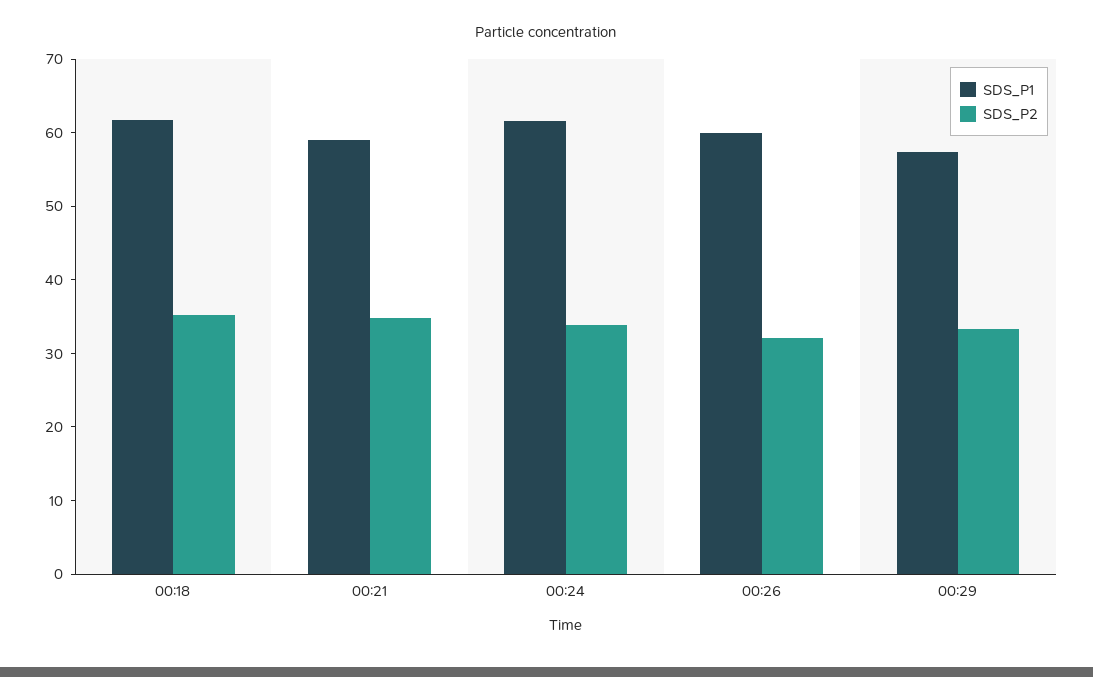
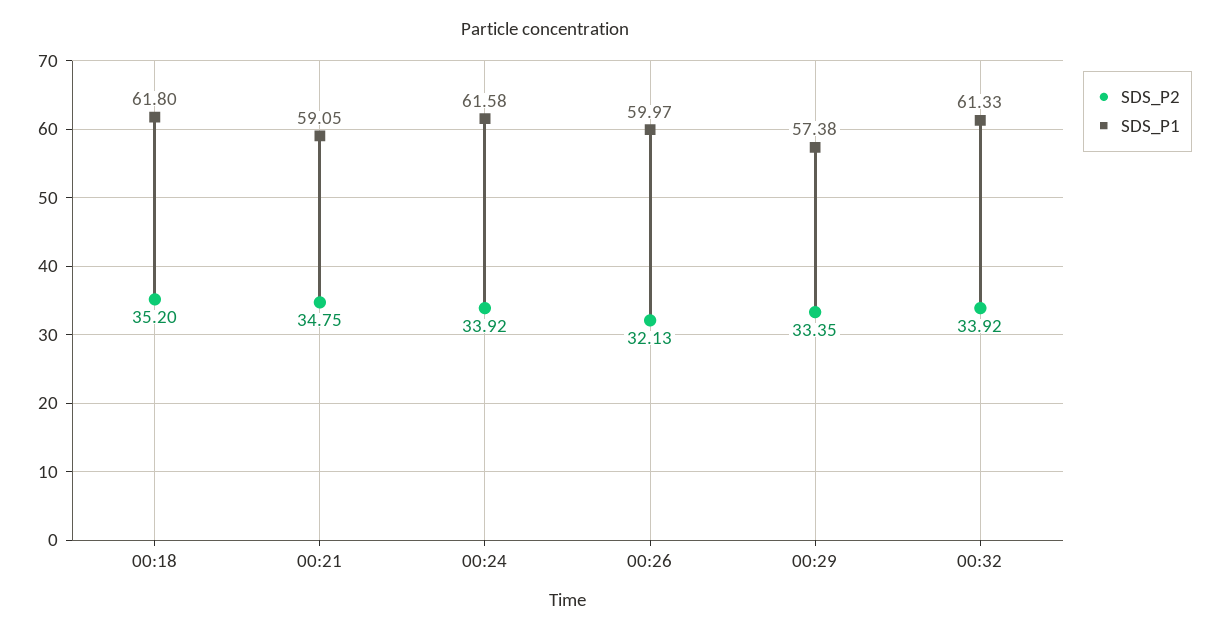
SDS_P2, 00:32: none -> 33.92
SDS_P1, 00:32: none -> 61.33

